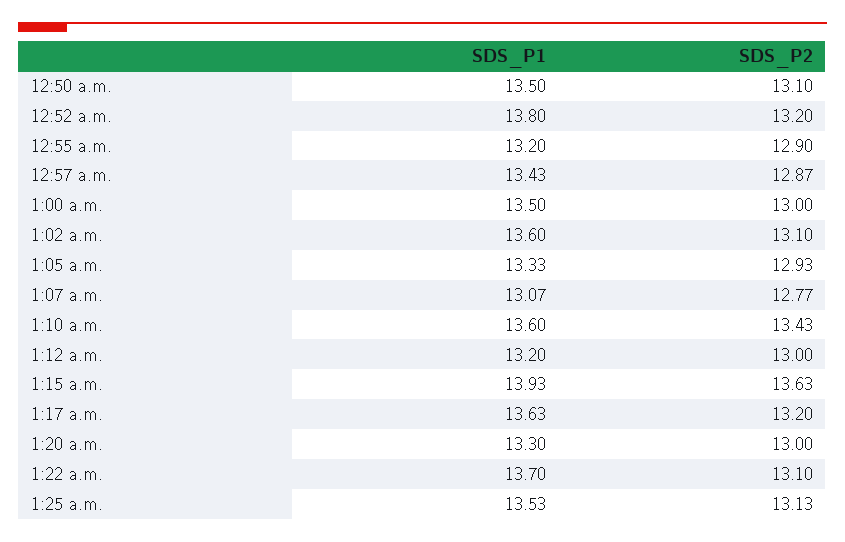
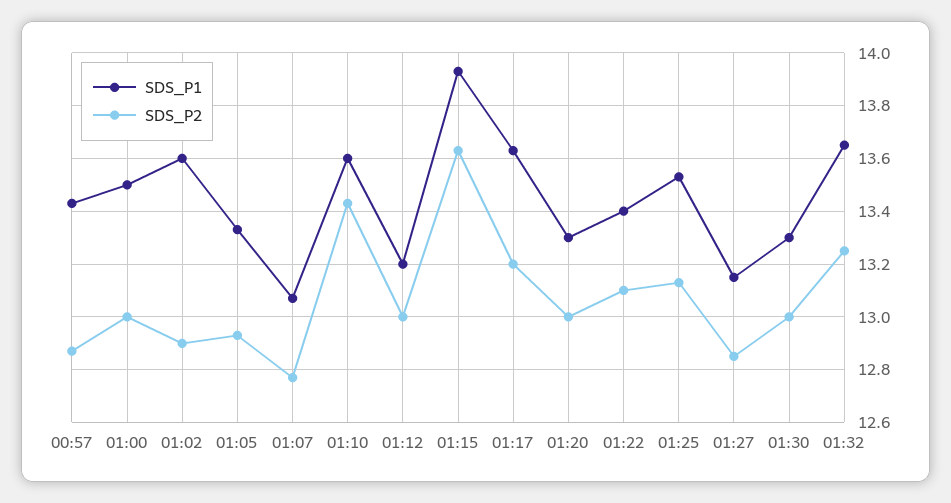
SDS_P1, 12:50 a.m.: 13.5 -> none
SDS_P2, 12:50 a.m.: 13.1 -> none
SDS_P1, 12:52 a.m.: 13.8 -> none
SDS_P2, 12:52 a.m.: 13.2 -> none
SDS_P1, 12:55 a.m.: 13.2 -> none
SDS_P2, 12:55 a.m.: 12.9 -> none
SDS_P2, 1:02 a.m.: 13.1 -> 12.9
SDS_P1, 1:22 a.m.: 13.7 -> 13.4
SDS_P1, 01:27: none -> 13.15
SDS_P2, 01:27: none -> 12.85
SDS_P1, 01:30: none -> 13.3
SDS_P2, 01:30: none -> 13
SDS_P1, 01:32: none -> 13.65
SDS_P2, 01:32: none -> 13.25

